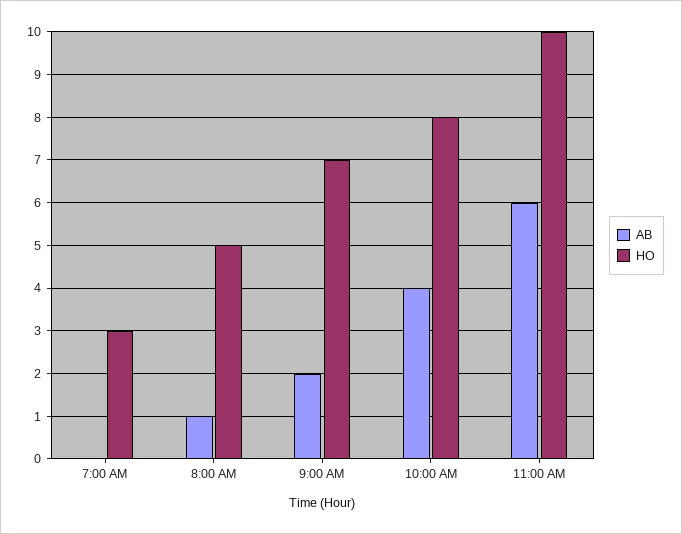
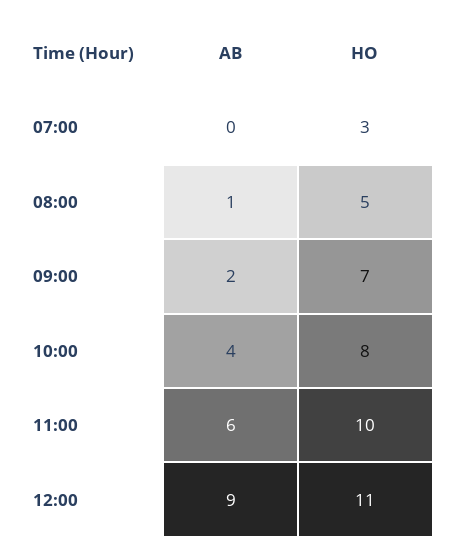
AB, 12:00: none -> 9
HO, 12:00: none -> 11

